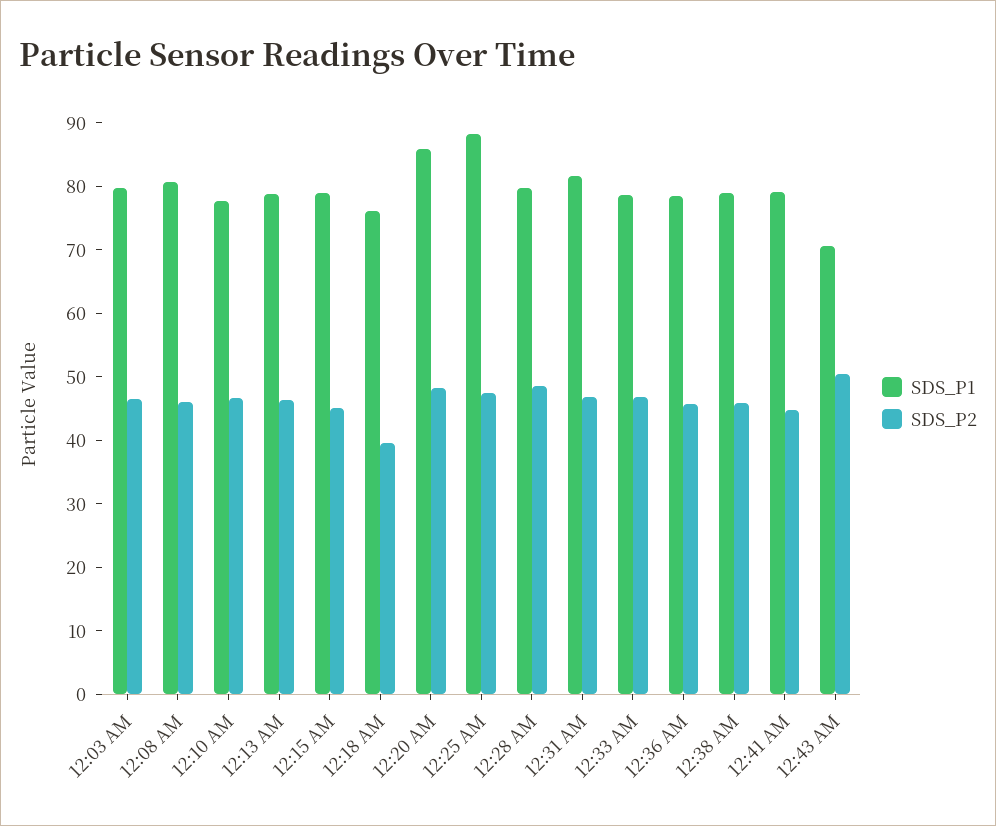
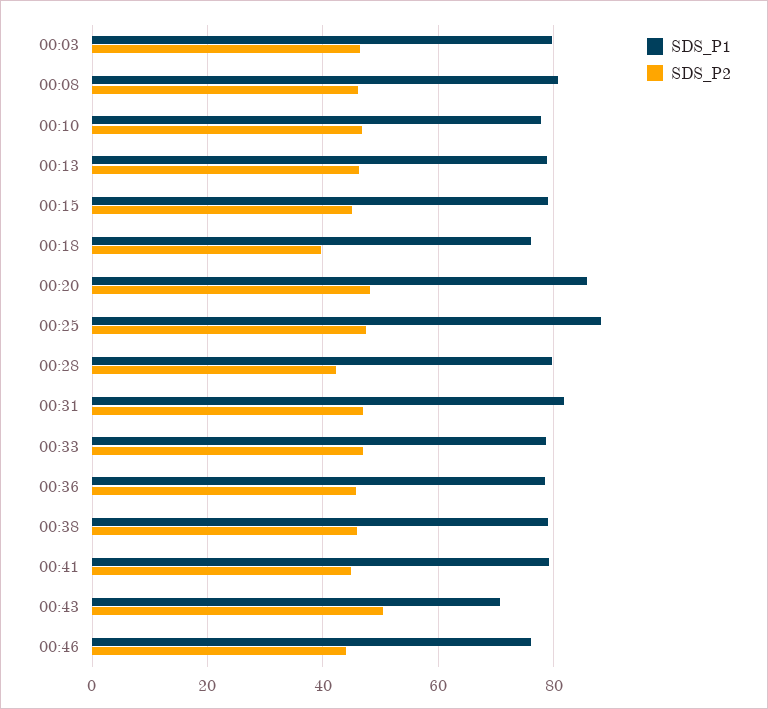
SDS_P2, 12:28 AM: 48 -> 42
SDS_P1, 00:46: none -> 76
SDS_P2, 00:46: none -> 44

